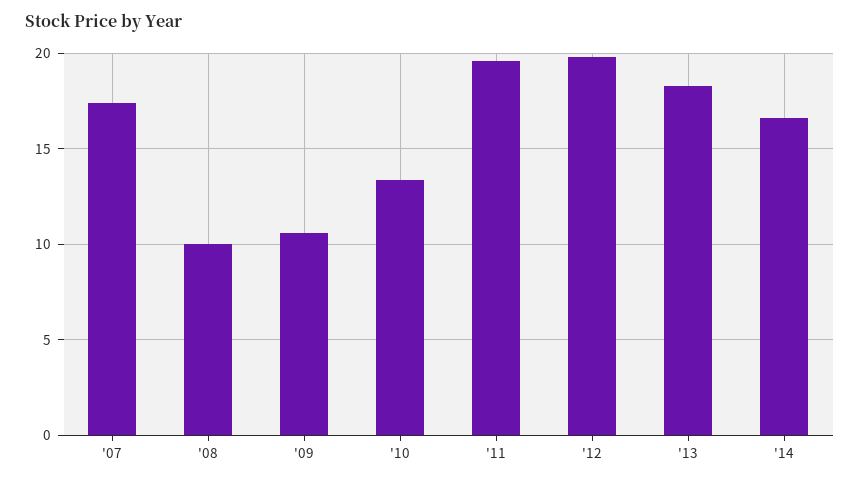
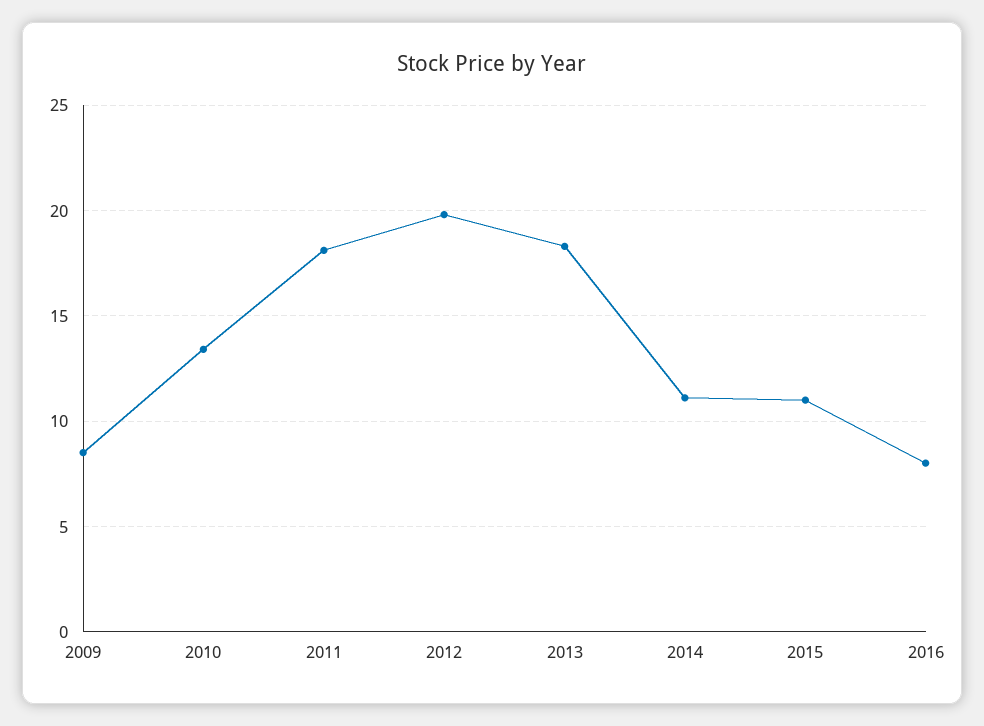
'07: 17.5 -> none
'08: 10 -> none
'09: 10.5 -> 8.5
'11: 19.5 -> 18
'14: 16.5 -> 11
2015: none -> 11
2016: none -> 8

